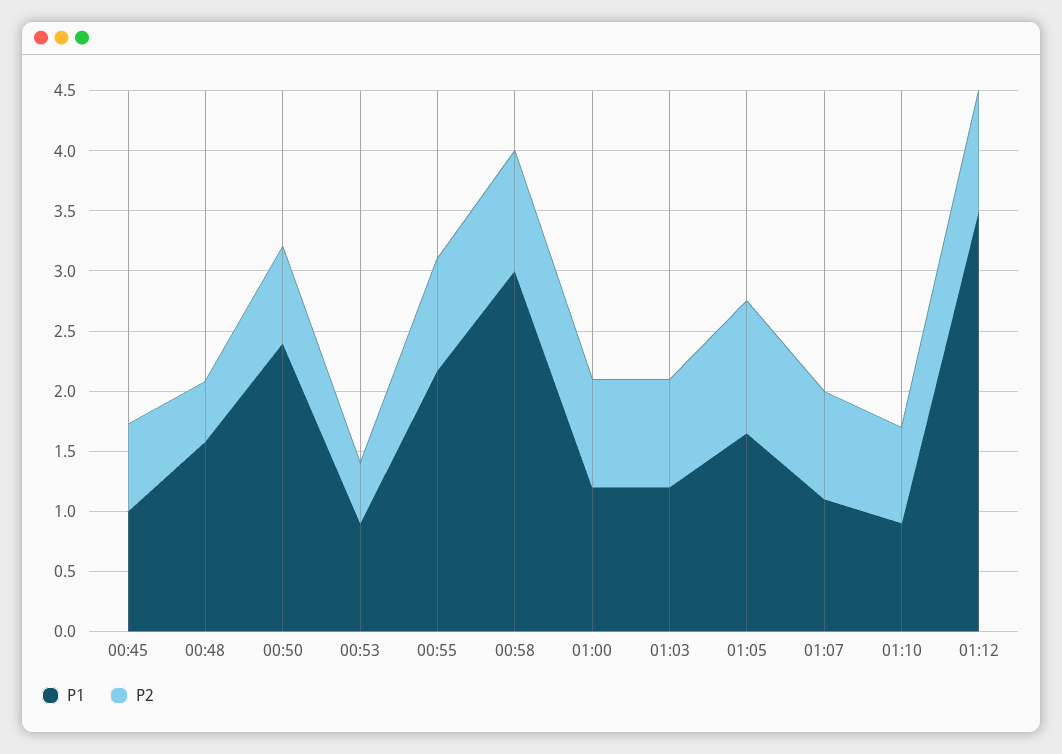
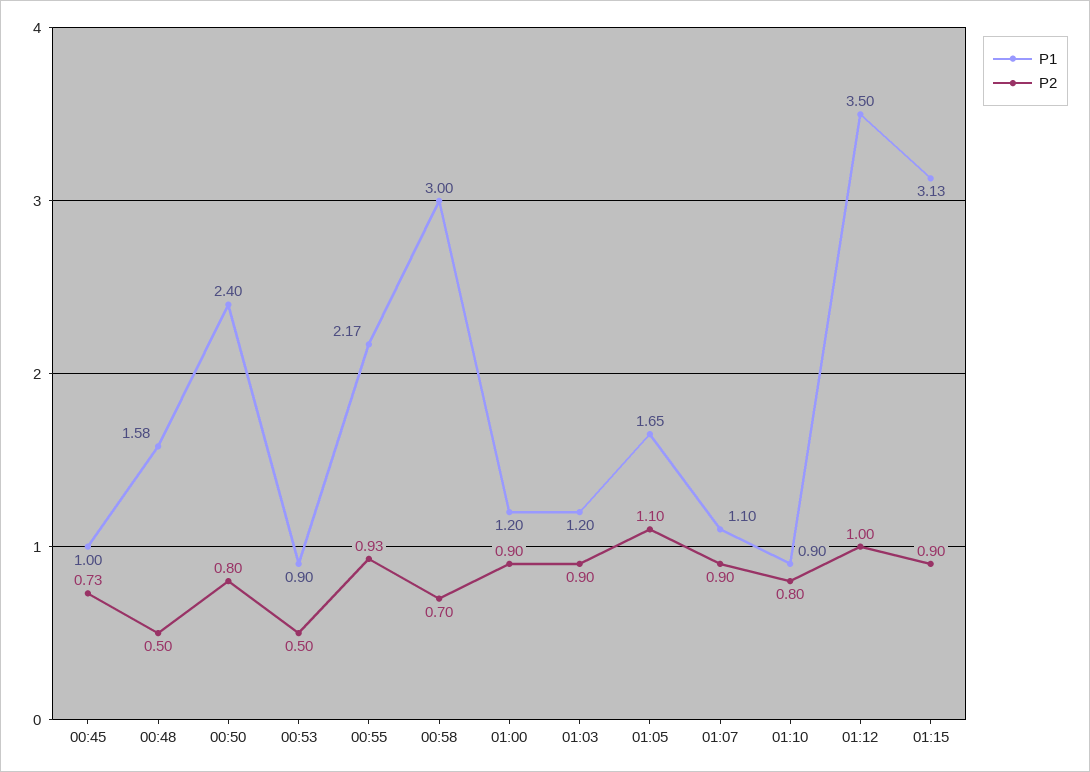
P2, 00:58: 1 -> 0.7
P1, 01:15: none -> 3.13
P2, 01:15: none -> 0.9

